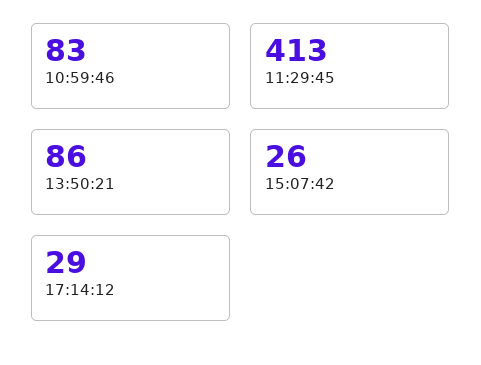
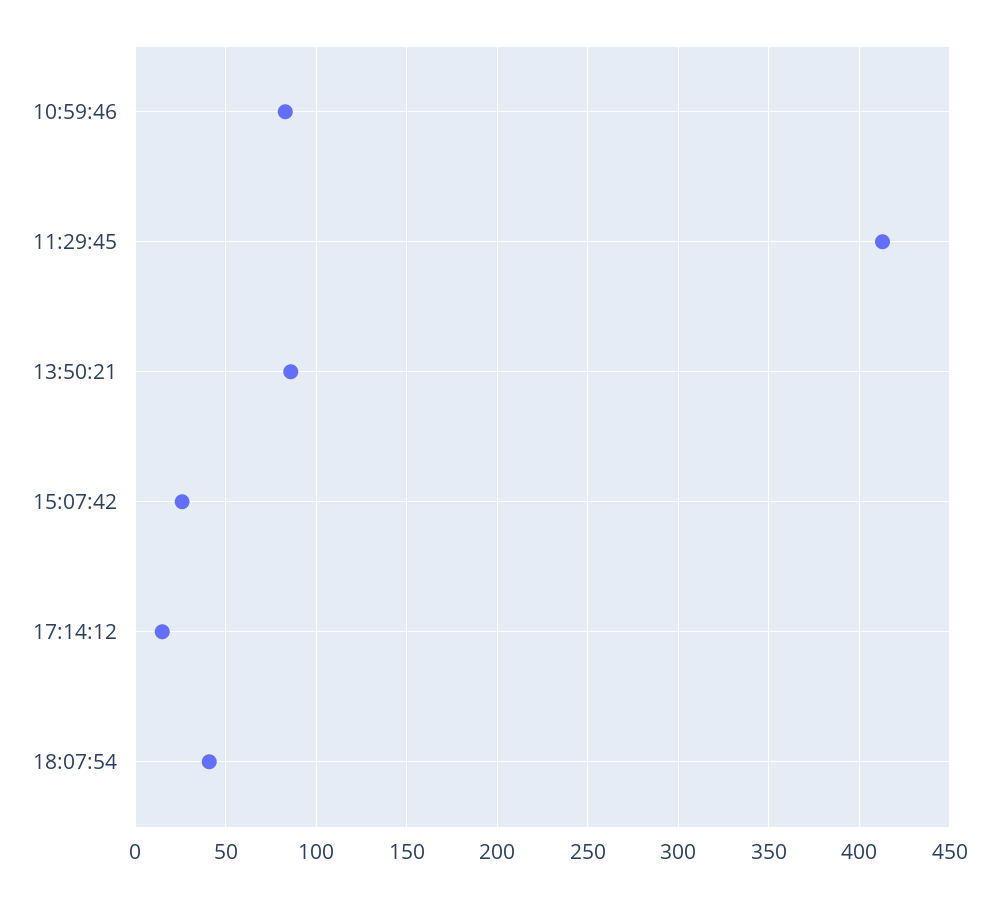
17:14:12: 29 -> 15
18:07:54: none -> 40

